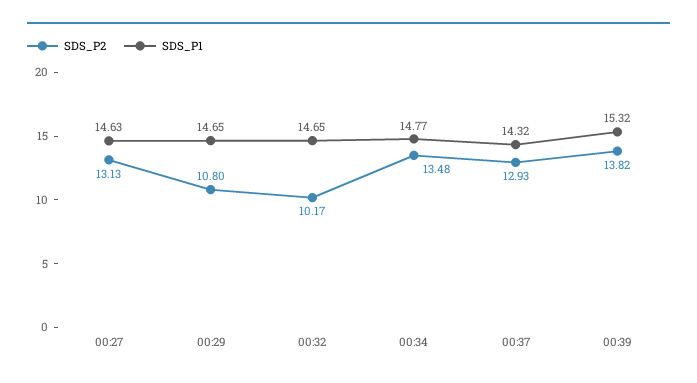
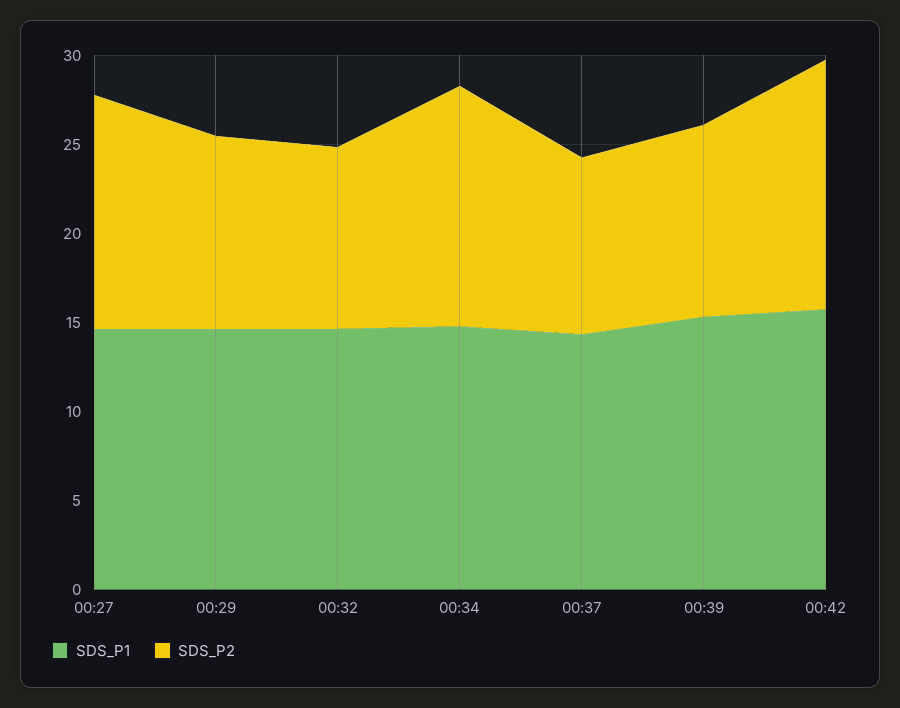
SDS_P2, 00:37: 12.93 -> 10
SDS_P2, 00:39: 13.82 -> 11
SDS_P1, 00:42: none -> 16
SDS_P2, 00:42: none -> 14

